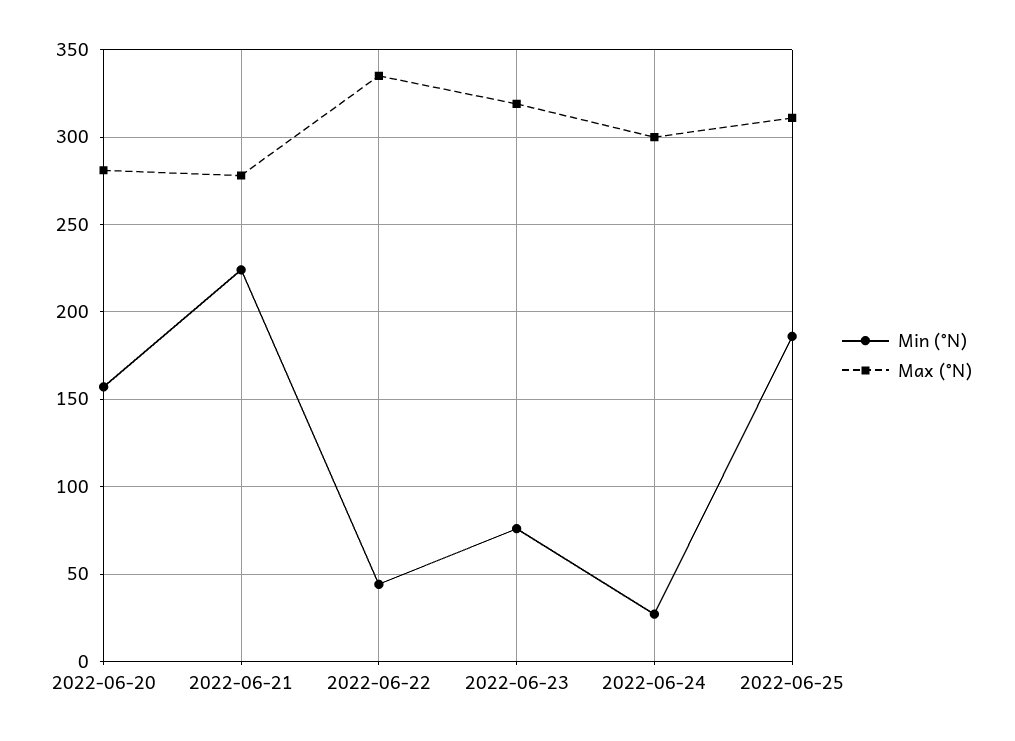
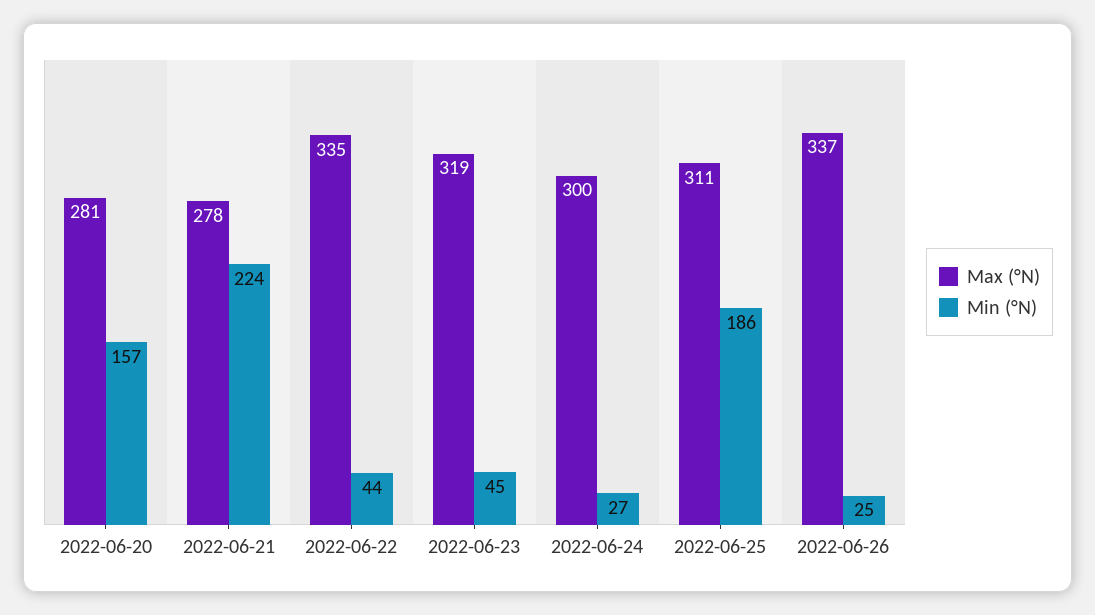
Min (°N), 2022-06-23: 75 -> 45
Max (°N), 2022-06-26: none -> 337
Min (°N), 2022-06-26: none -> 25

